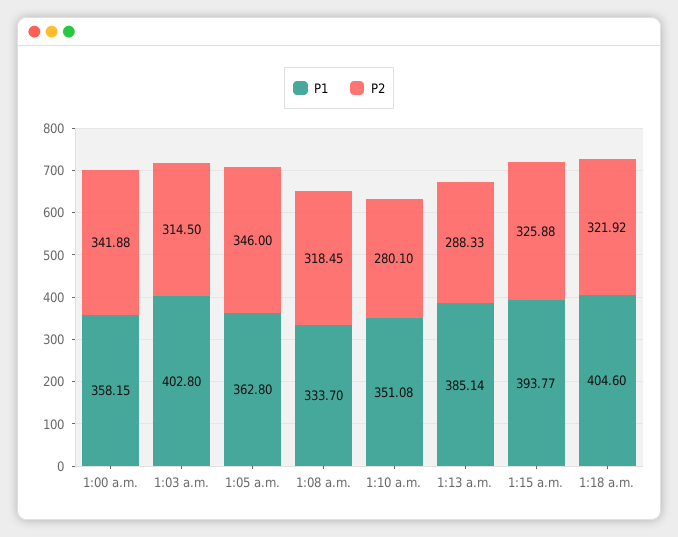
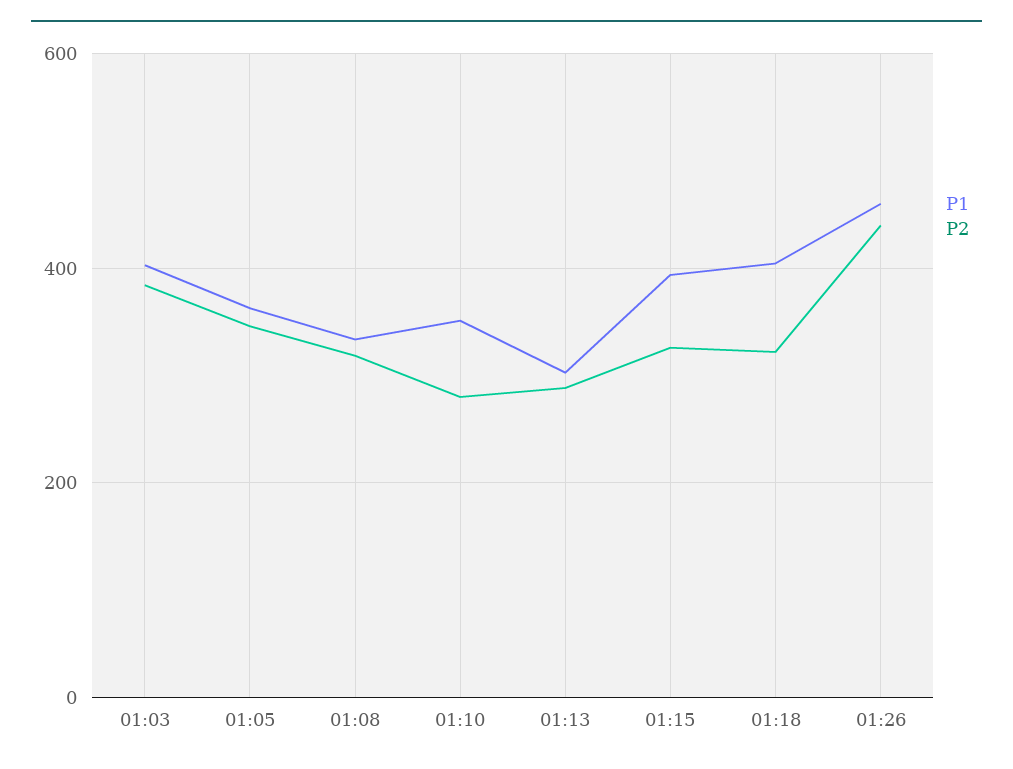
P1, 1:00 a.m.: 358.15 -> none
P2, 1:00 a.m.: 341.88 -> none
P2, 1:03 a.m.: 314.5 -> 380
P1, 1:13 a.m.: 385.14 -> 300
P1, 01:26: none -> 460
P2, 01:26: none -> 440

